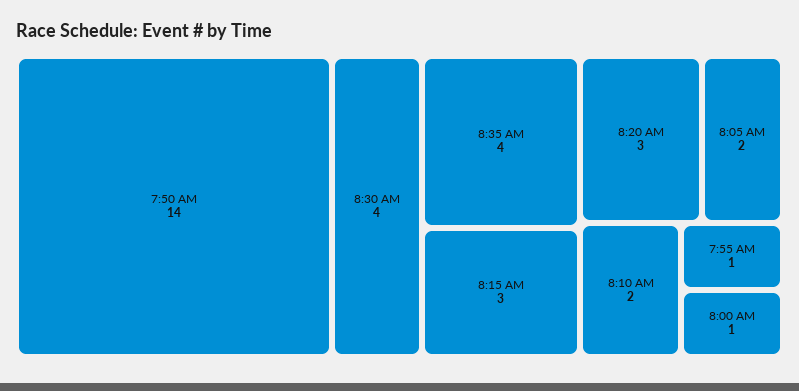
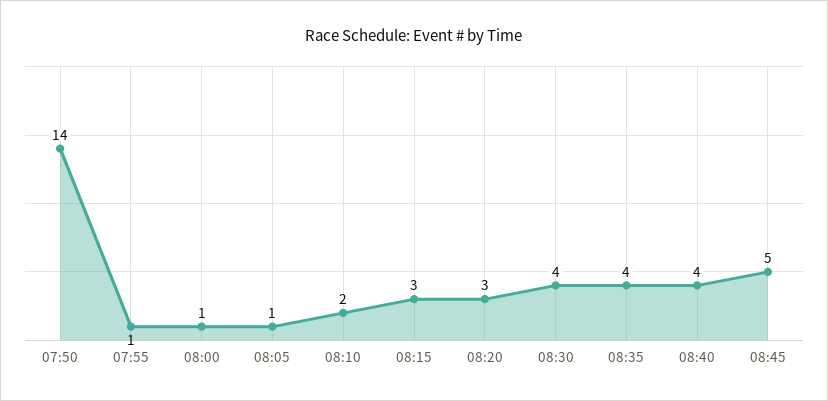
8:05 AM: 2 -> 1
08:40: none -> 4
08:45: none -> 5

